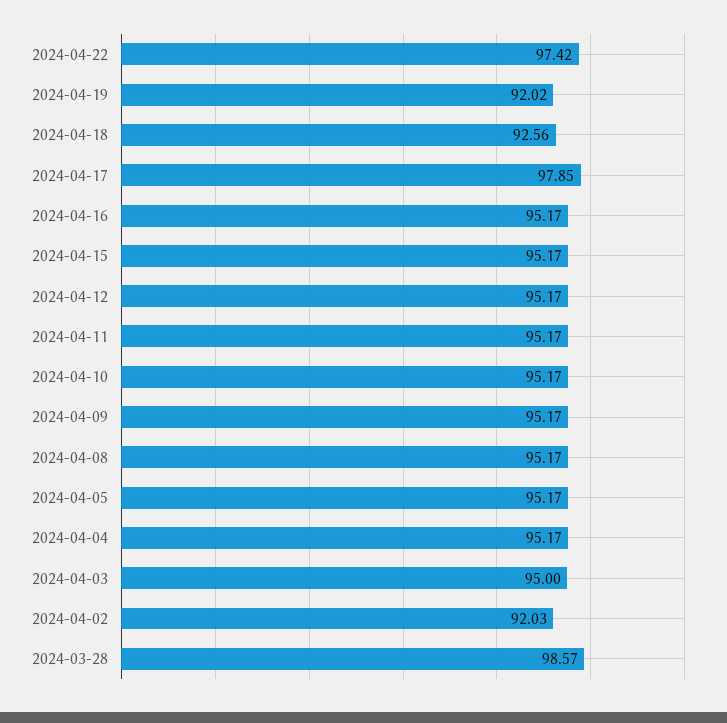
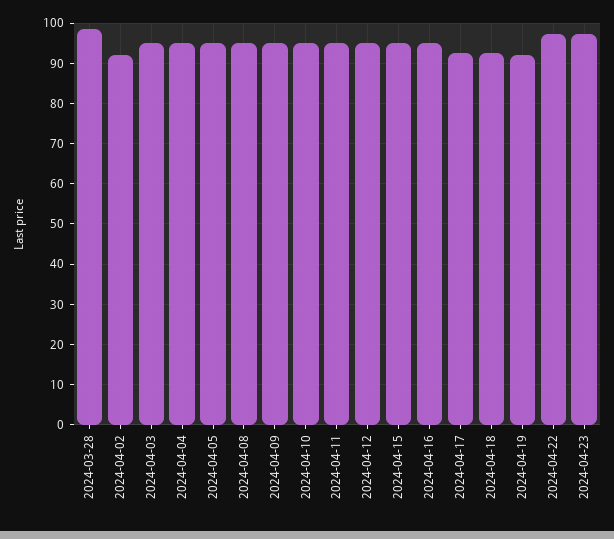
2024-04-17: 97.85 -> 92
2024-04-23: none -> 98

